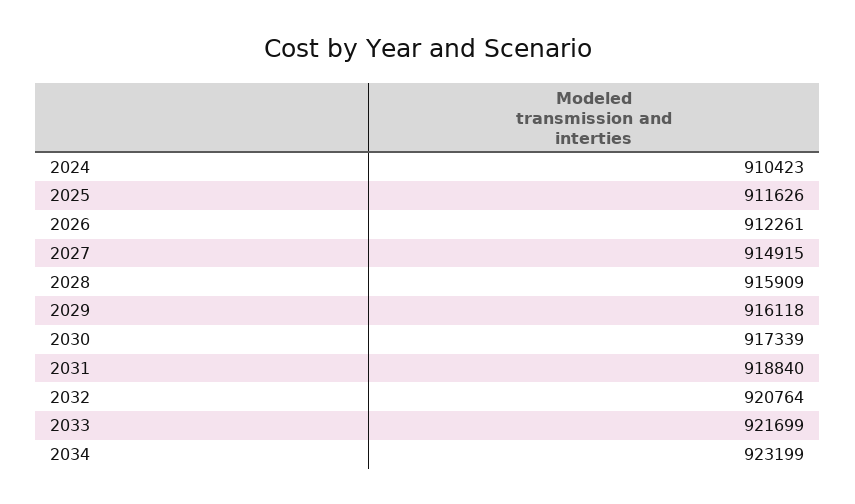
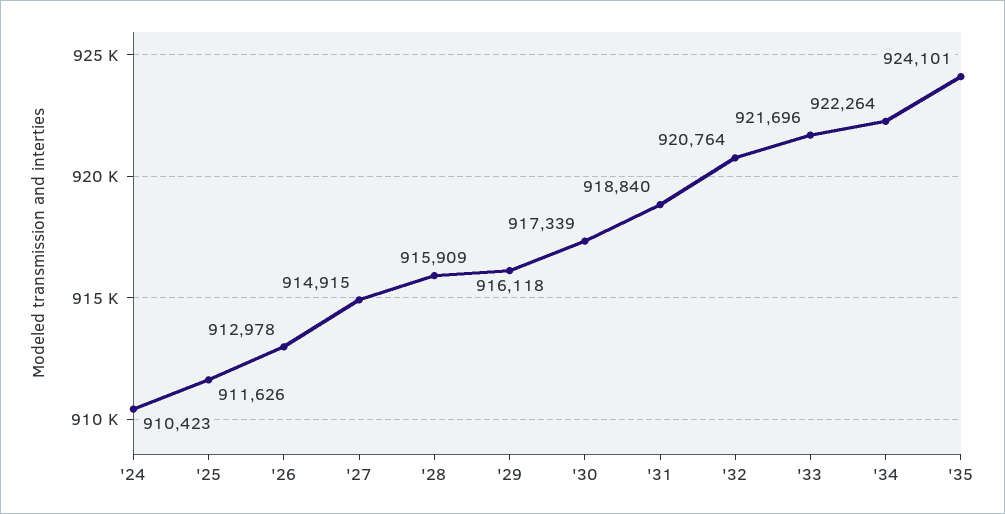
2026: 912261 -> 912978
2033: 921699 -> 921696
2034: 923199 -> 922264
'35: none -> 924101

